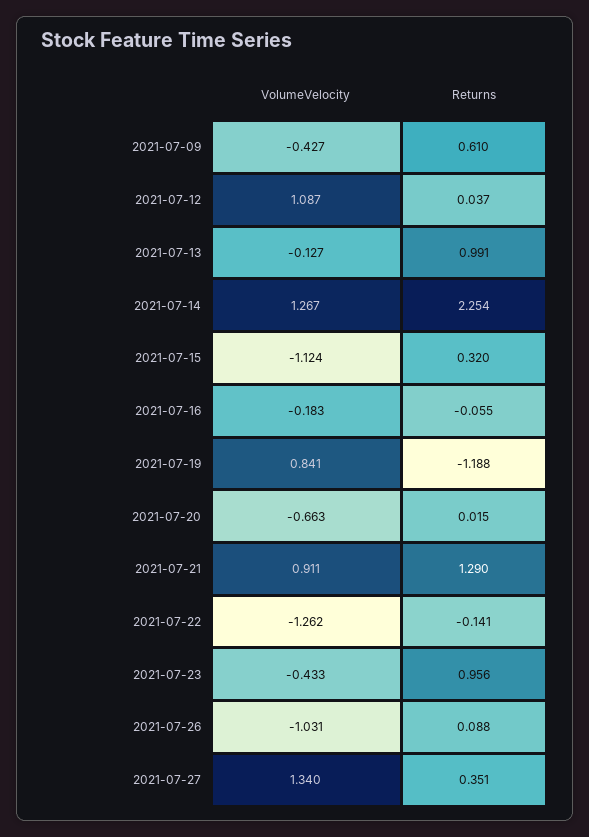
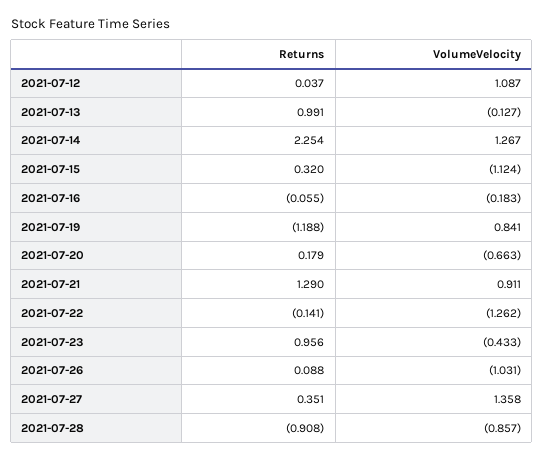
VolumeVelocity, 2021-07-09: -0.427 -> none
Returns, 2021-07-09: 0.61 -> none
Returns, 2021-07-20: 0.015 -> 0.179
VolumeVelocity, 2021-07-27: 1.34 -> 1.358
Returns, 2021-07-28: none -> -0.908
VolumeVelocity, 2021-07-28: none -> -0.857

